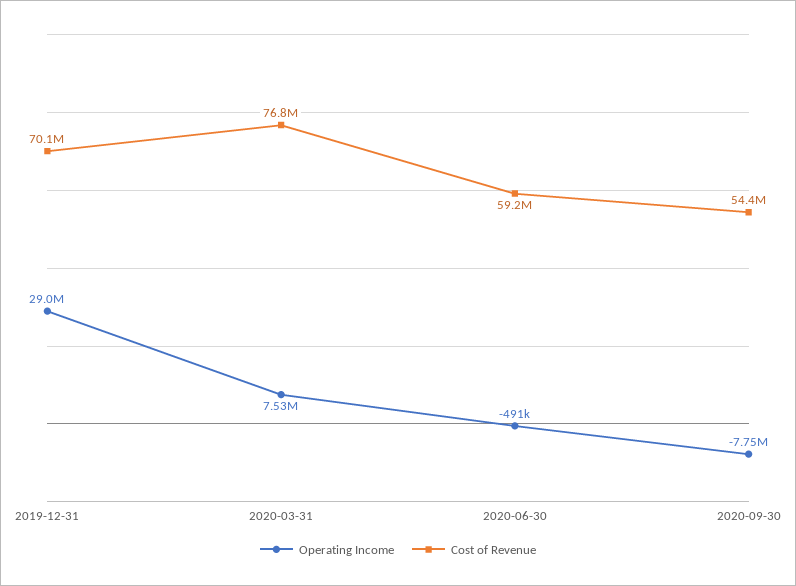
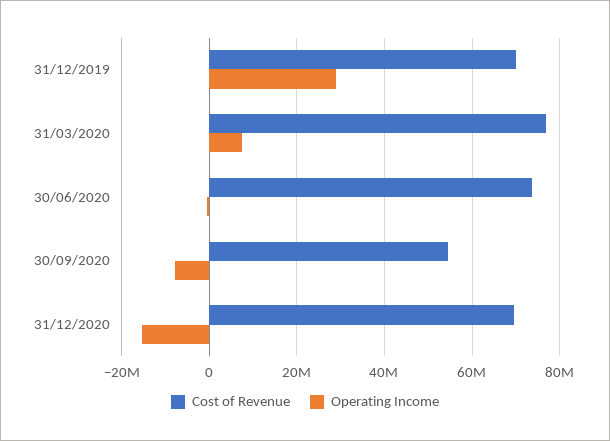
Cost of Revenue, 2020-06-30: 59200000 -> 74000000
Cost of Revenue, 31/12/2020: none -> 70000000
Operating Income, 31/12/2020: none -> -16000000

